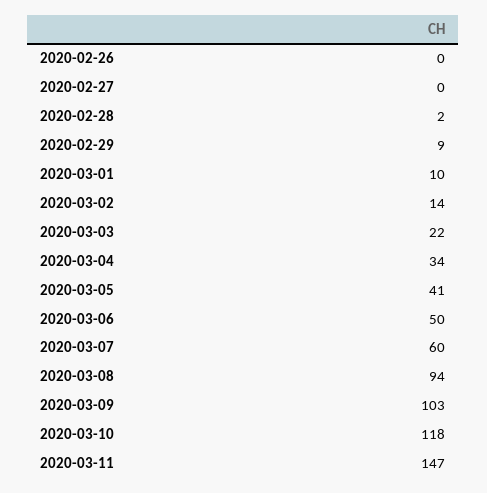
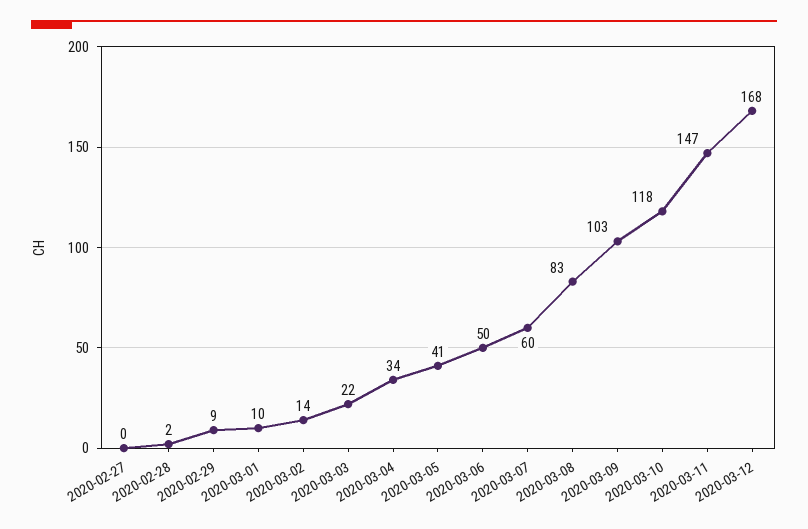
2020-02-26: 0 -> none
2020-03-08: 94 -> 83
2020-03-12: none -> 168

